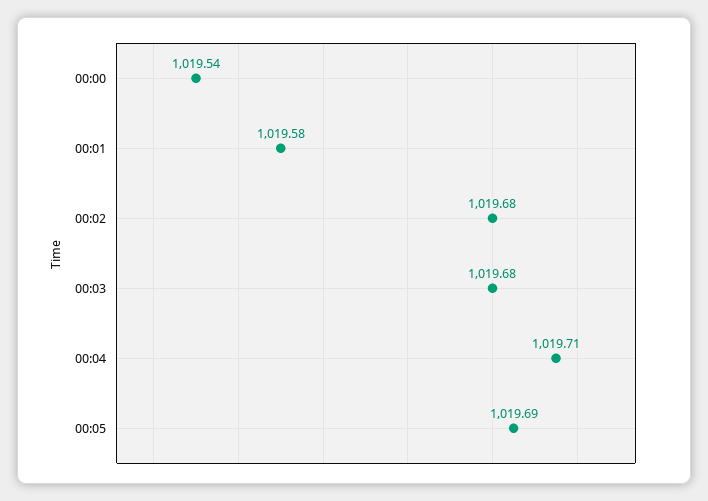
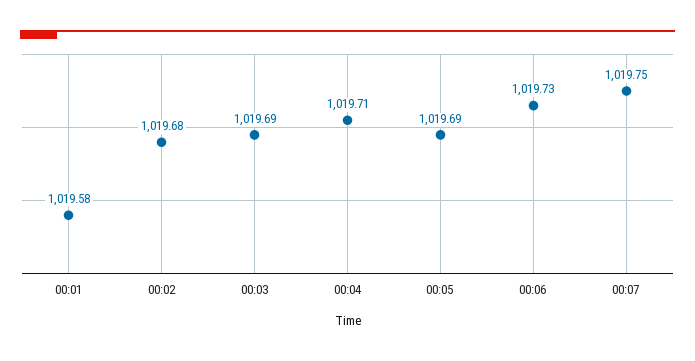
00:00: 1019.54 -> none
00:03: 1019.68 -> 1019.69
00:06: none -> 1019.73
00:07: none -> 1019.75

